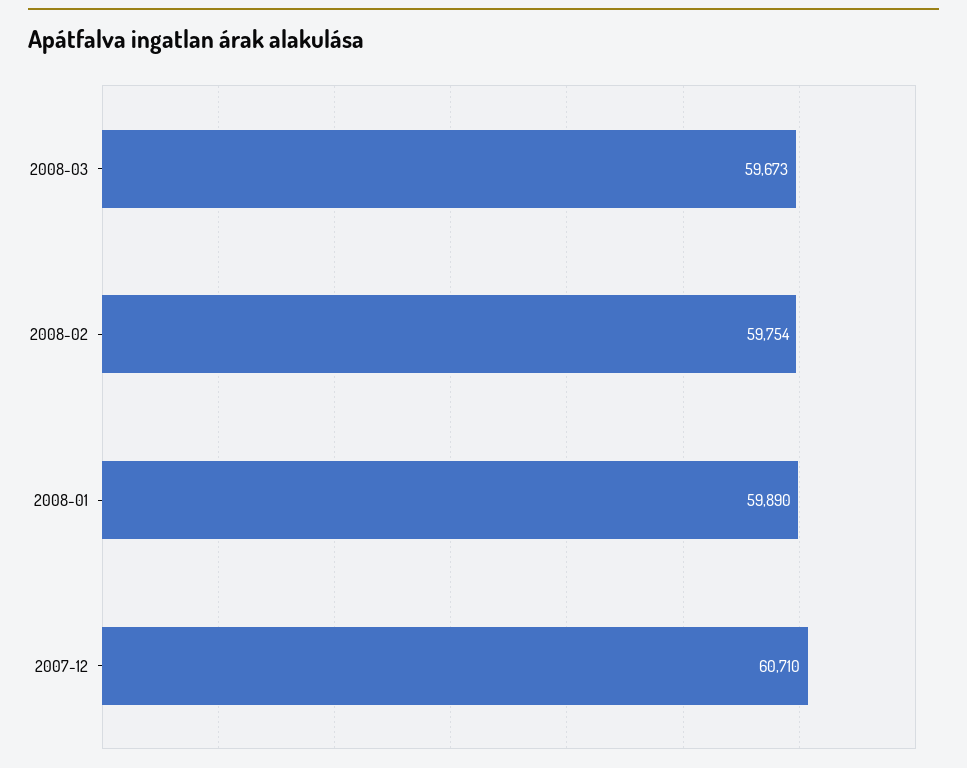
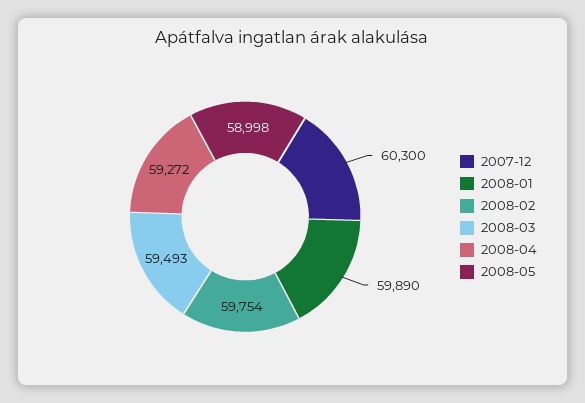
2008-03: 59673 -> 59493
2007-12: 60710 -> 60300
2008-04: none -> 59272
2008-05: none -> 58998

